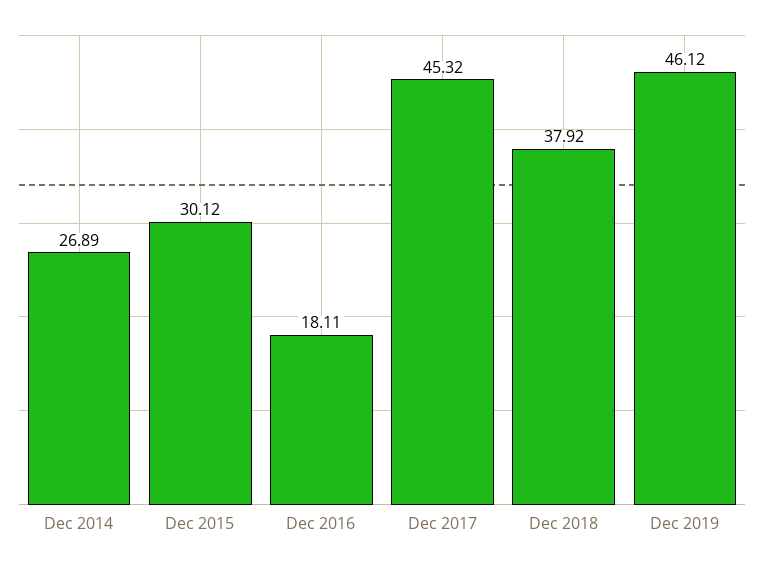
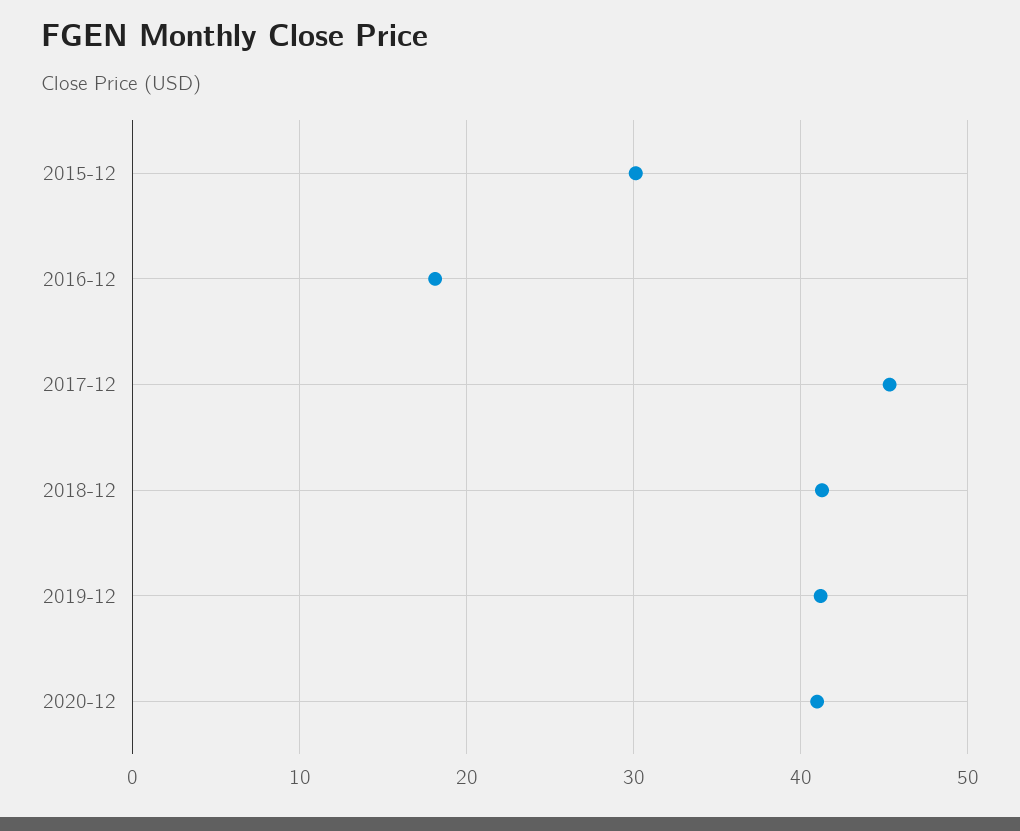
Dec 2014: 26.89 -> none
Dec 2018: 37.92 -> 41
Dec 2019: 46.12 -> 41
2020-12: none -> 41

